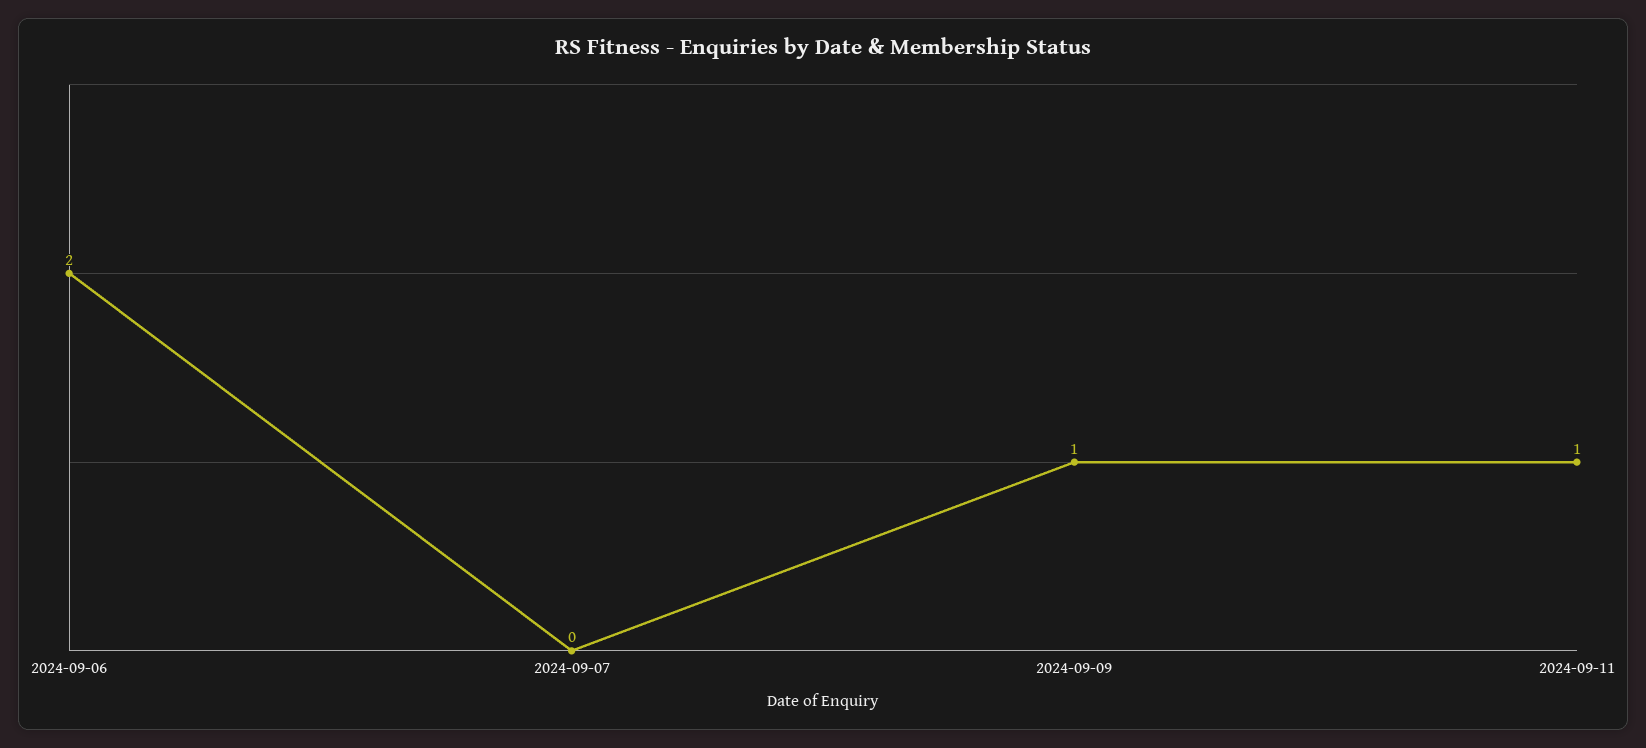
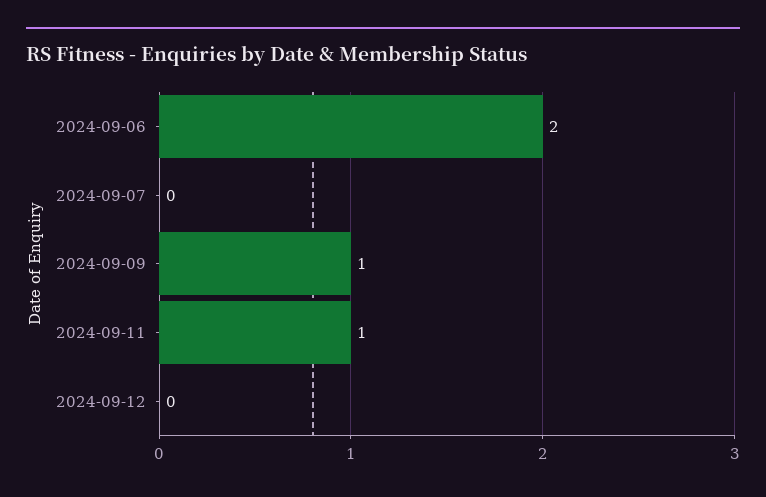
2024-09-12: none -> 0

